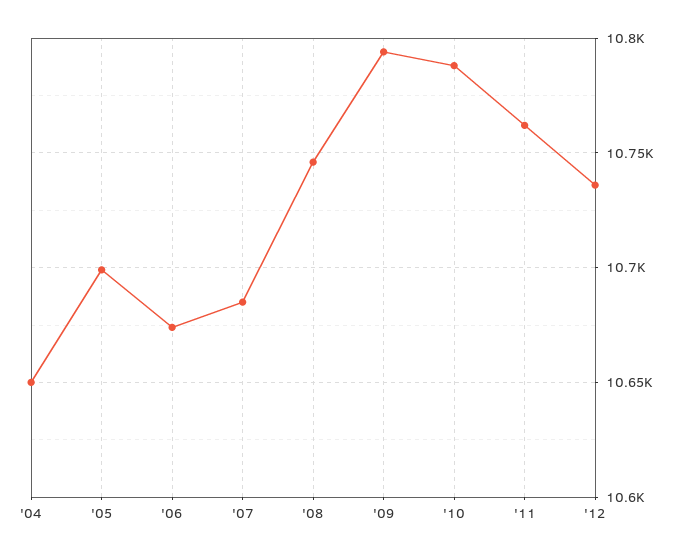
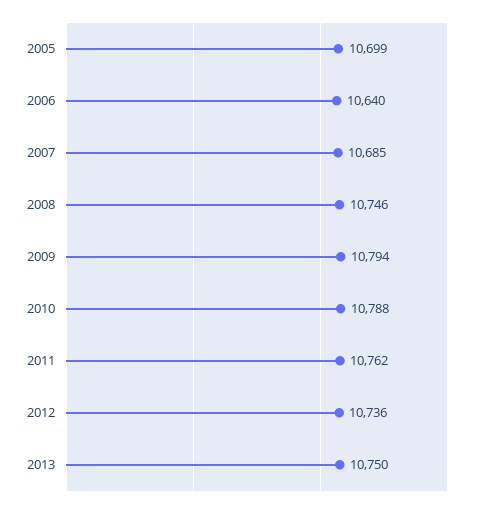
'04: 10650 -> none
'06: 10675 -> 10640
2013: none -> 10750

